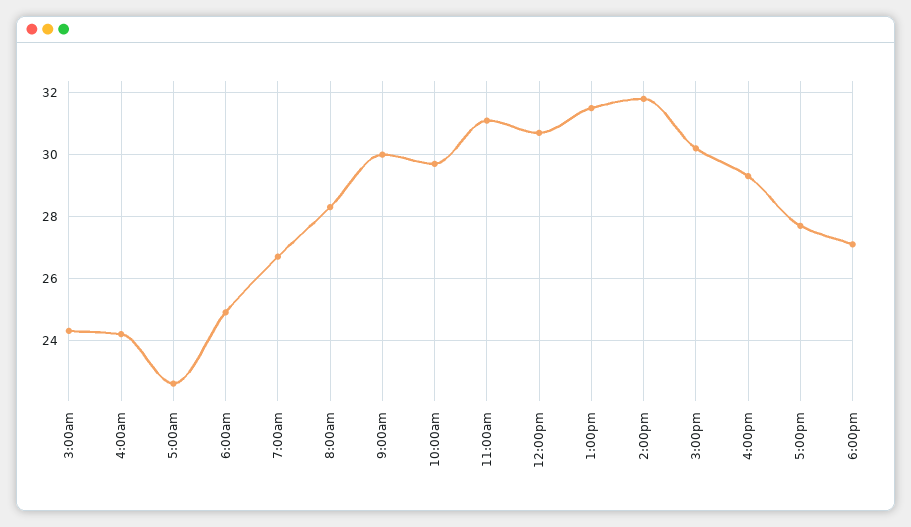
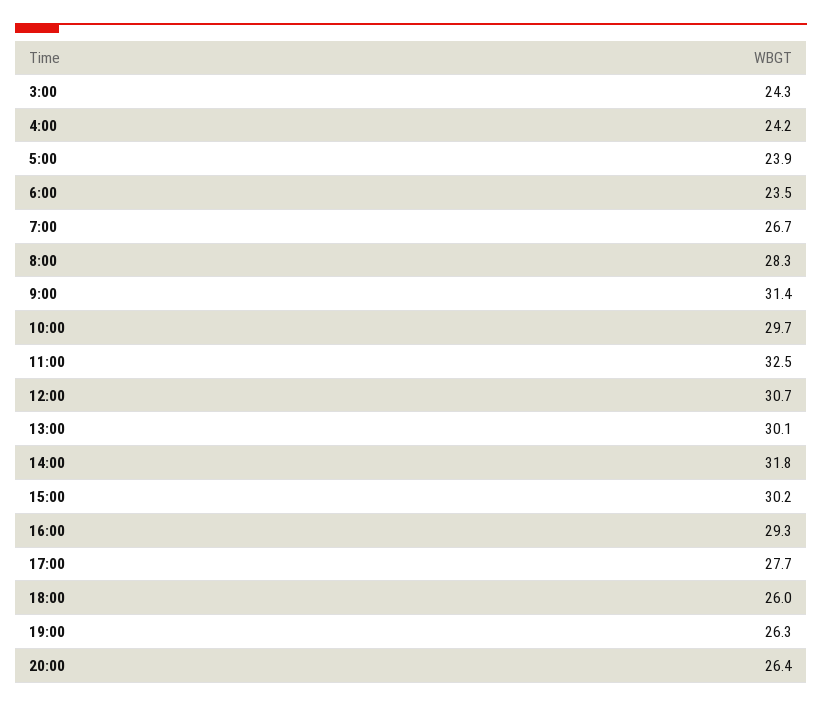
5:00am: 22.5 -> 23.9
6:00am: 25 -> 23.5
9:00am: 30 -> 31.4
11:00am: 31 -> 32.5
1:00pm: 31.5 -> 30.1
6:00pm: 27 -> 26
19:00: none -> 26.3
20:00: none -> 26.4

